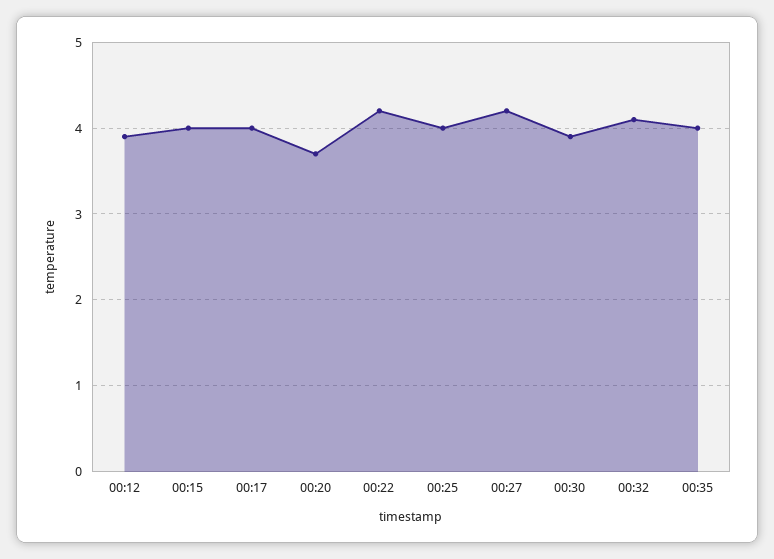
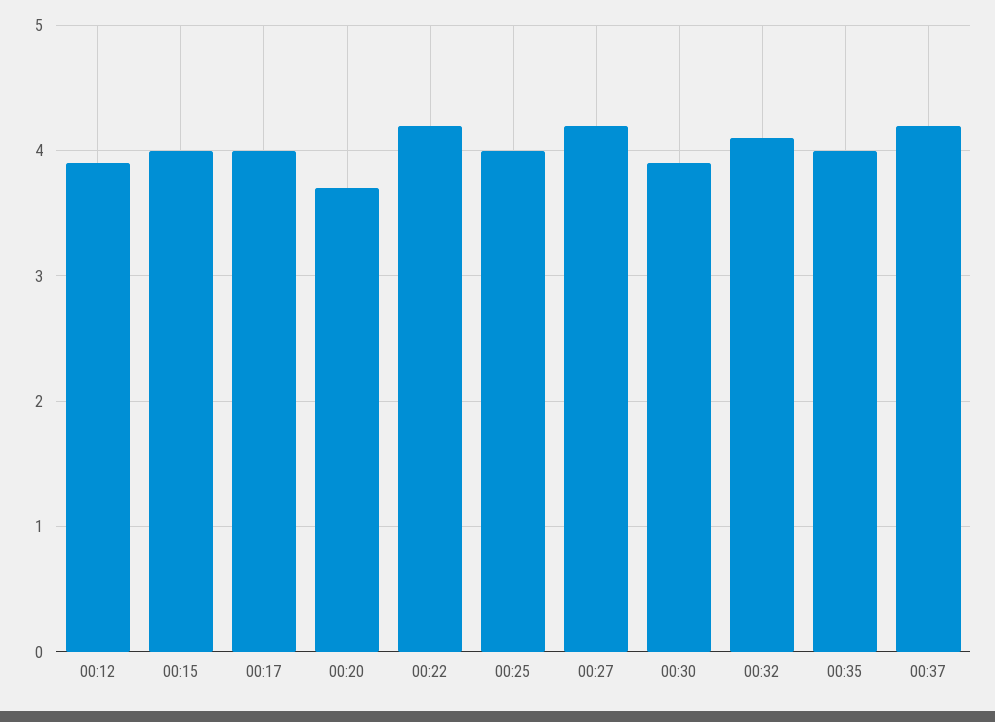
00:37: none -> 4.2

